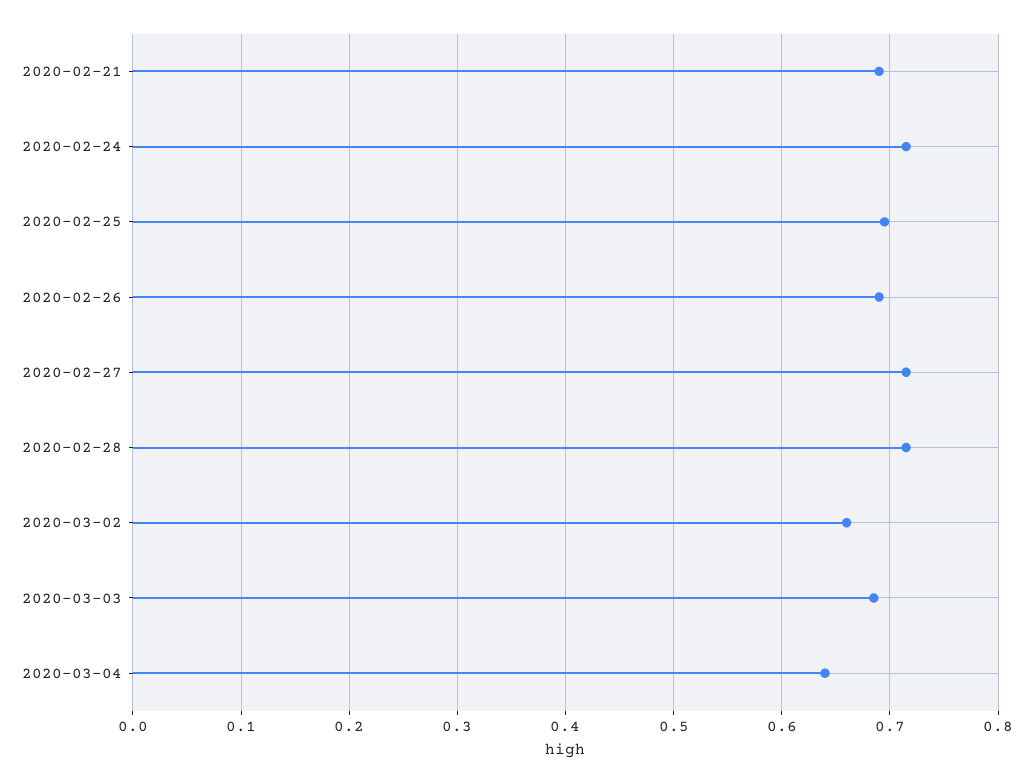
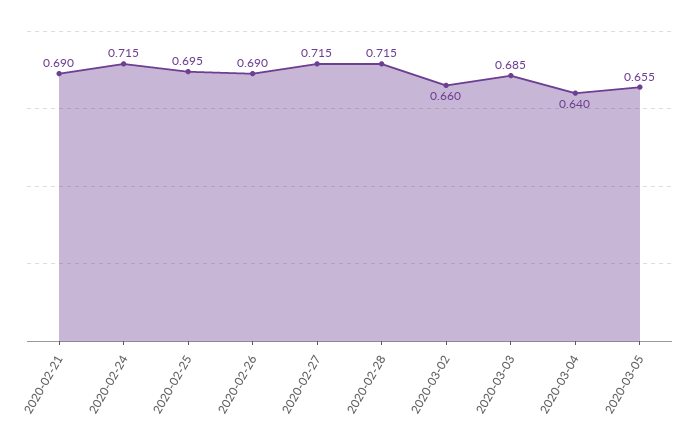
2020-03-05: none -> 0.655

